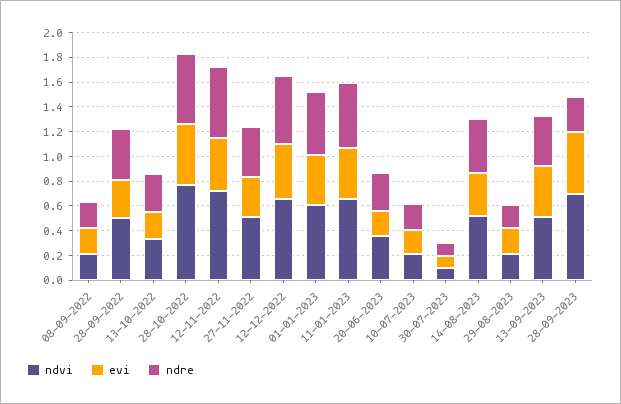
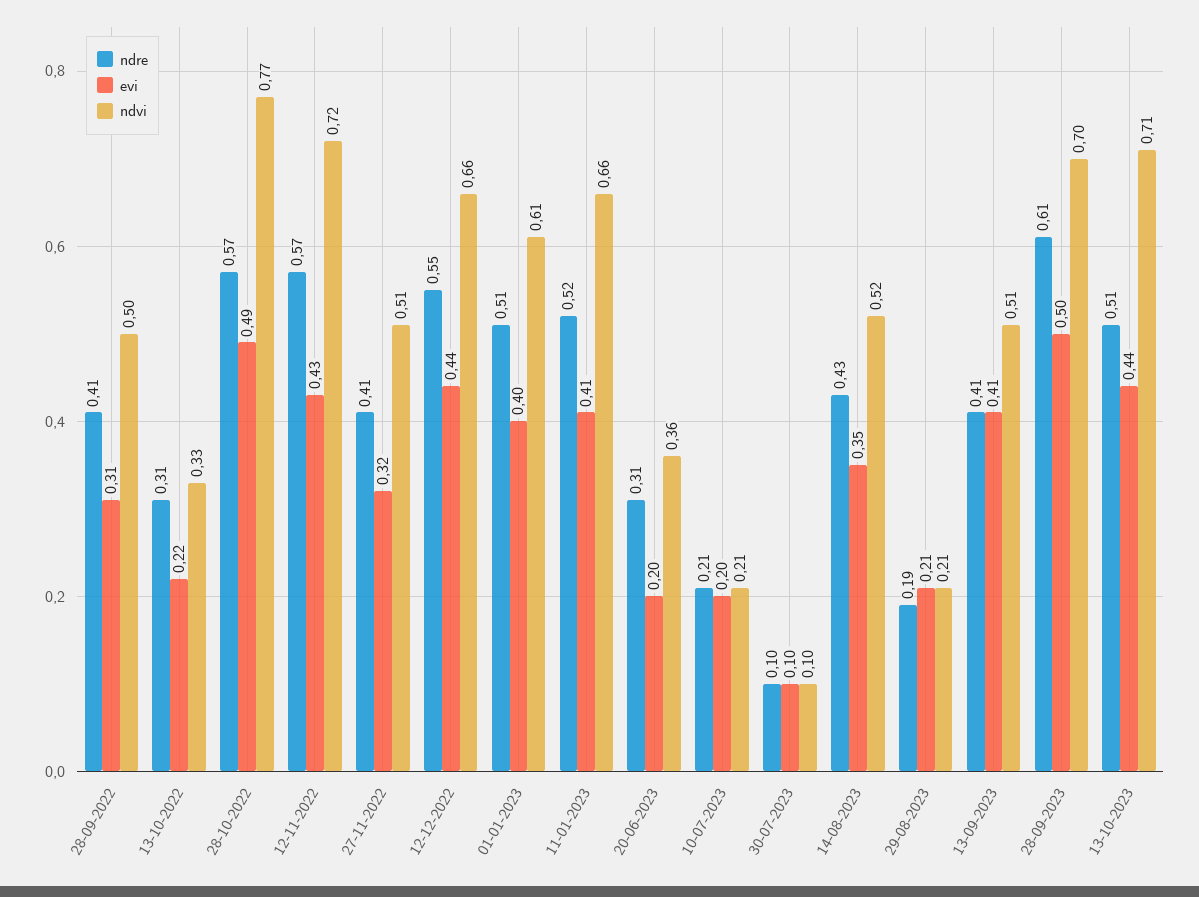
ndvi, 08-09-2022: 0.2 -> none
evi, 08-09-2022: 0.2 -> none
ndre, 08-09-2022: 0.2 -> none
ndre, 28-09-2023: 0.3 -> 0.61
ndre, 13-10-2023: none -> 0.51
evi, 13-10-2023: none -> 0.44
ndvi, 13-10-2023: none -> 0.71

